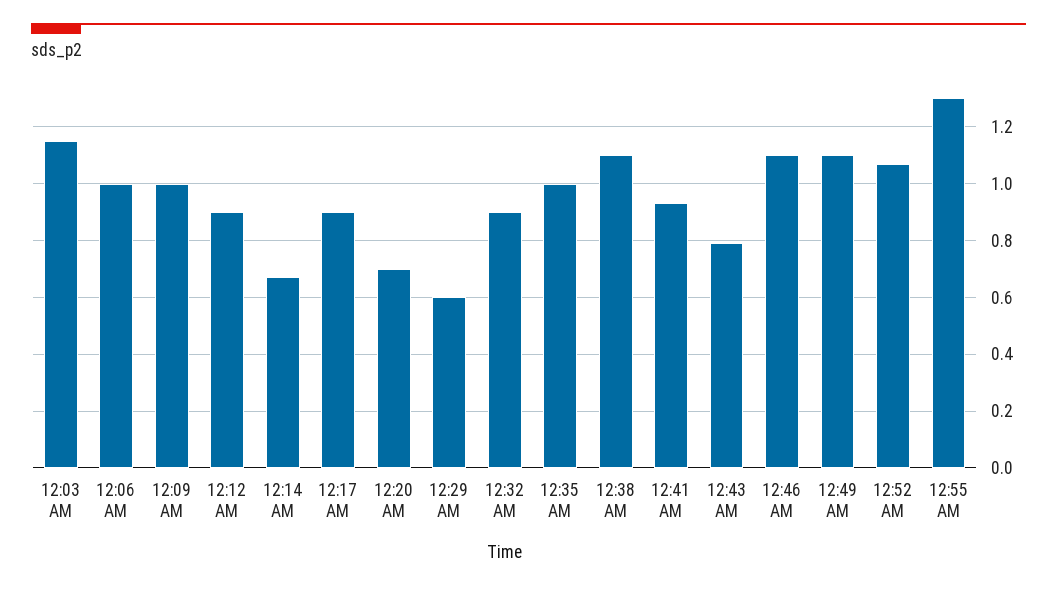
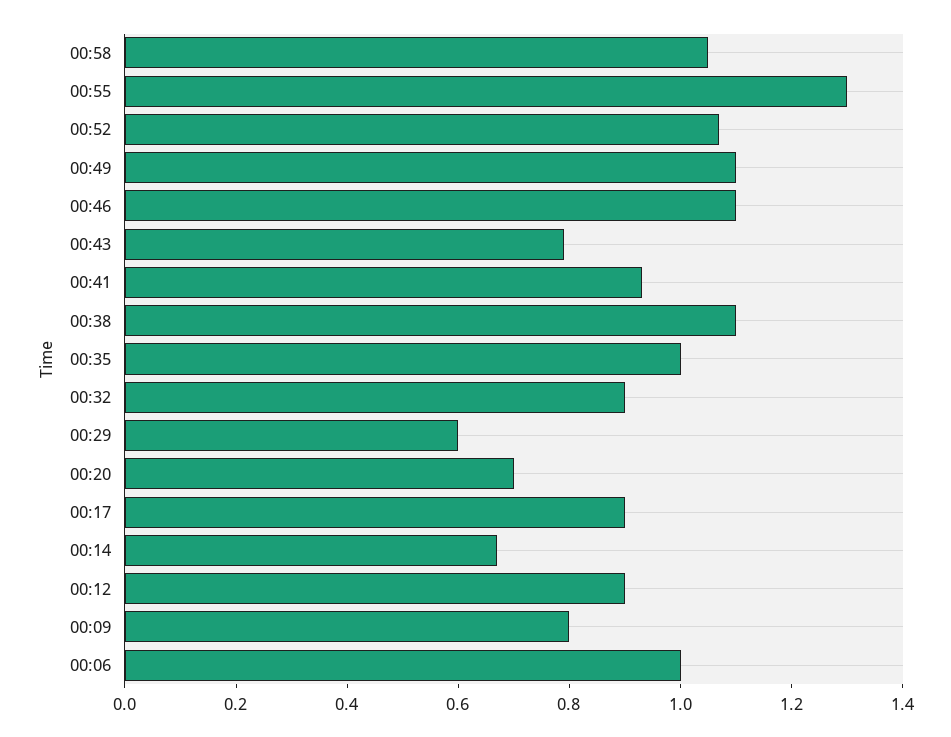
12:03 AM: 1.15 -> none
12:09 AM: 1 -> 0.8
00:58: none -> 1.05

